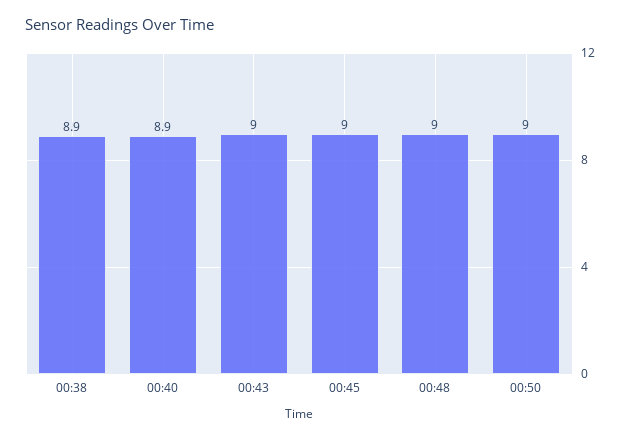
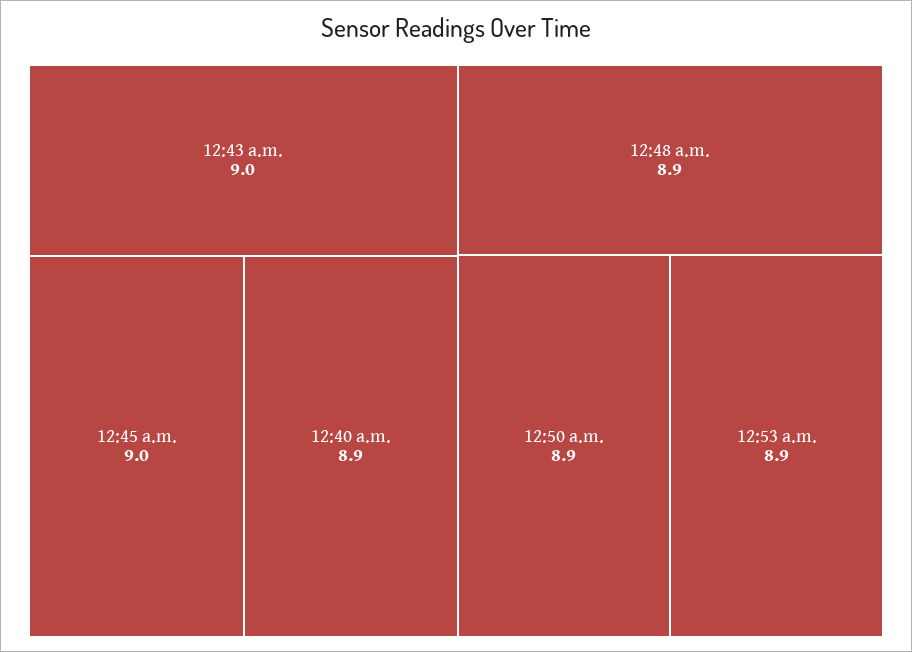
00:38: 8.9 -> none
00:48: 9 -> 8.9
00:50: 9 -> 8.9
12:53 a.m.: none -> 8.9

